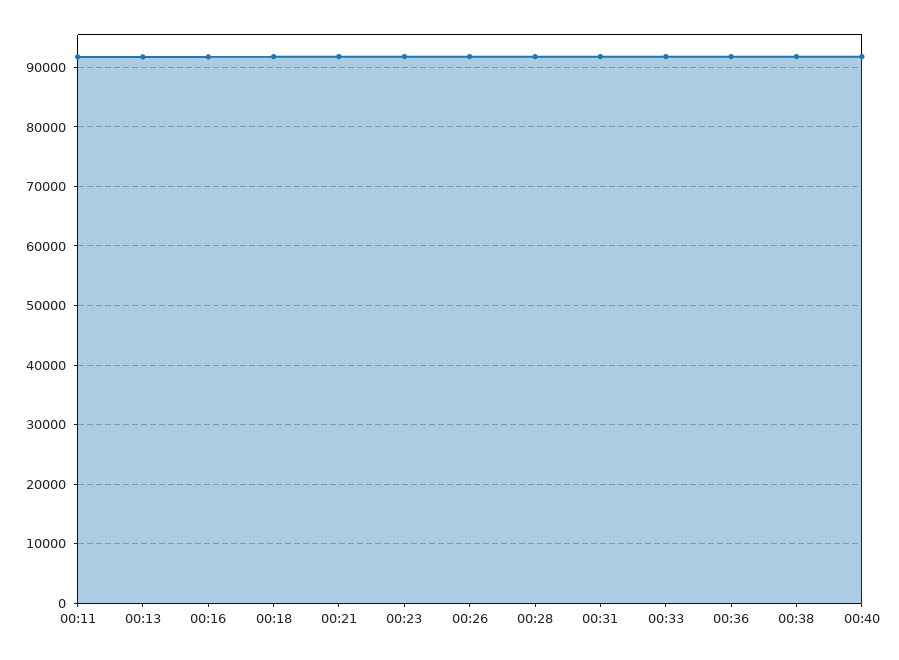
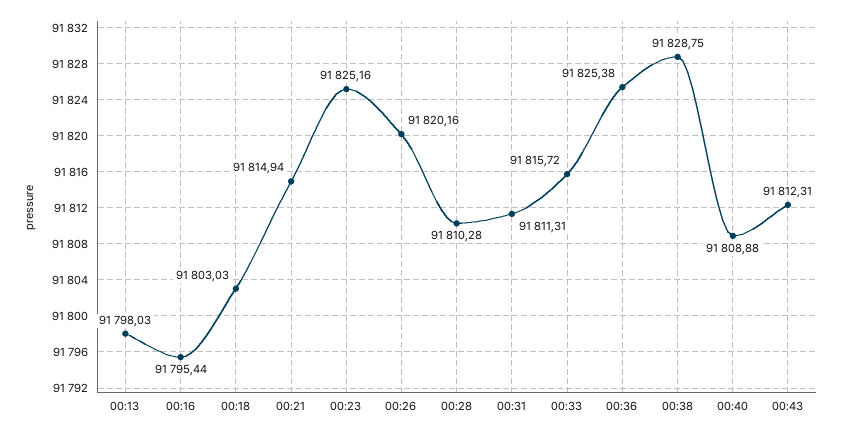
00:11: 92000 -> none
00:43: none -> 91812.31

